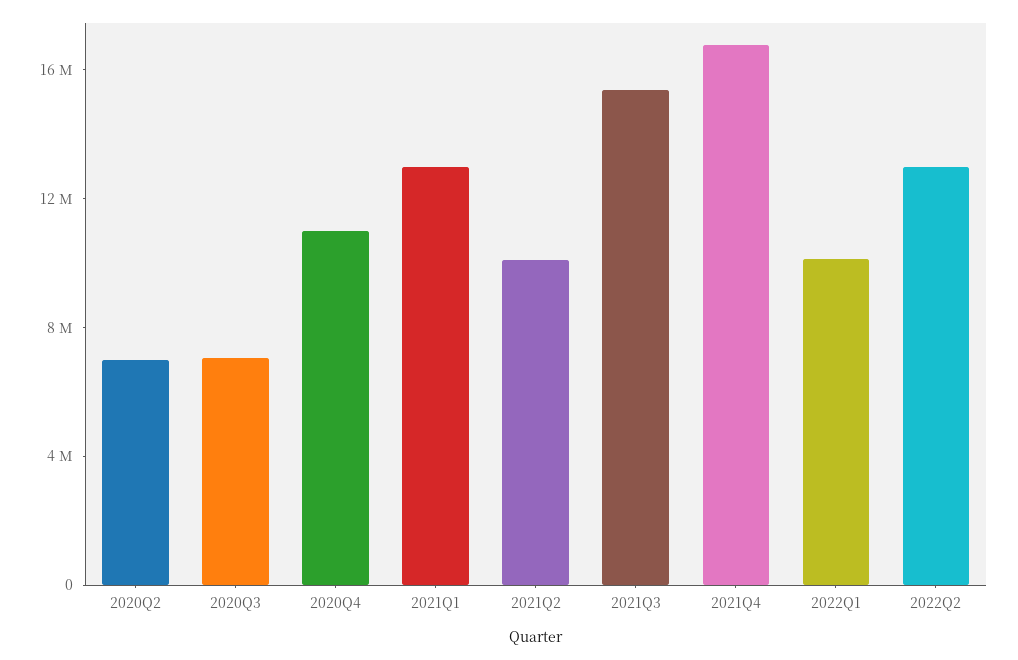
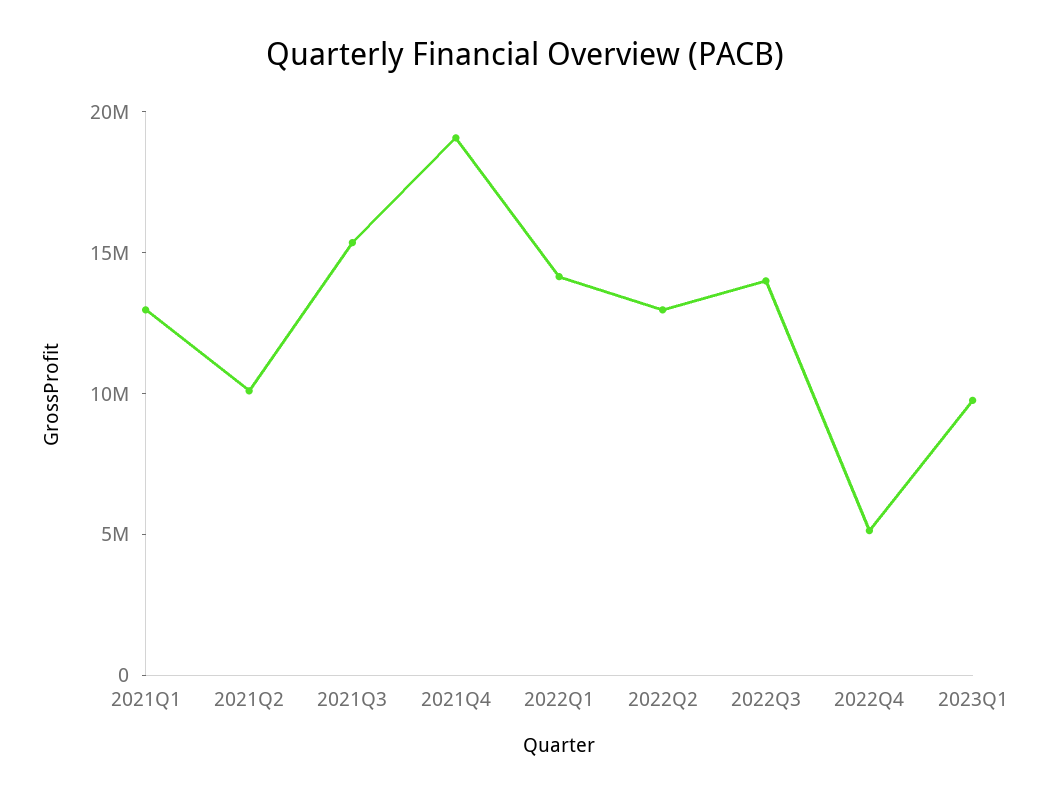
2020Q2: 7000000 -> none
2020Q3: 7000000 -> none
2020Q4: 11000000 -> none
2021Q4: 17000000 -> 19000000
2022Q1: 10000000 -> 14000000
2022Q3: none -> 14000000
2022Q4: none -> 5000000
2023Q1: none -> 10000000

